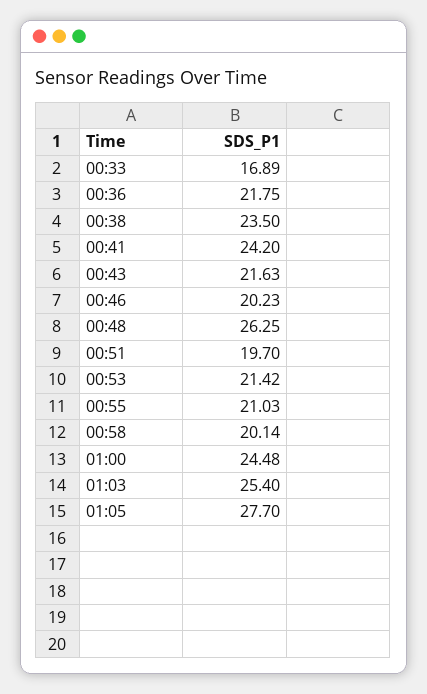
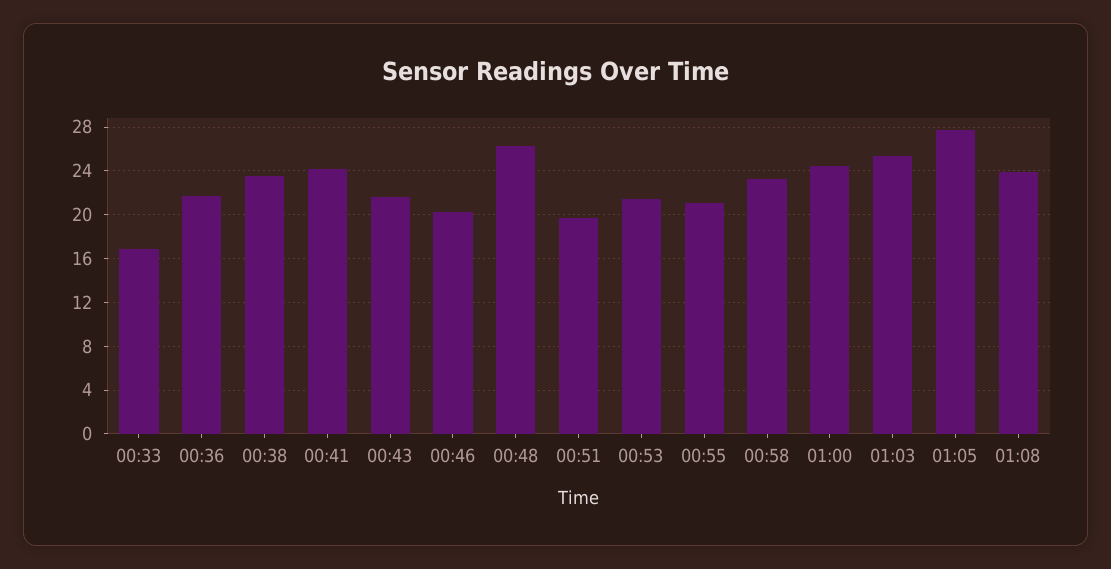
00:58: 20.14 -> 23
01:08: none -> 24

